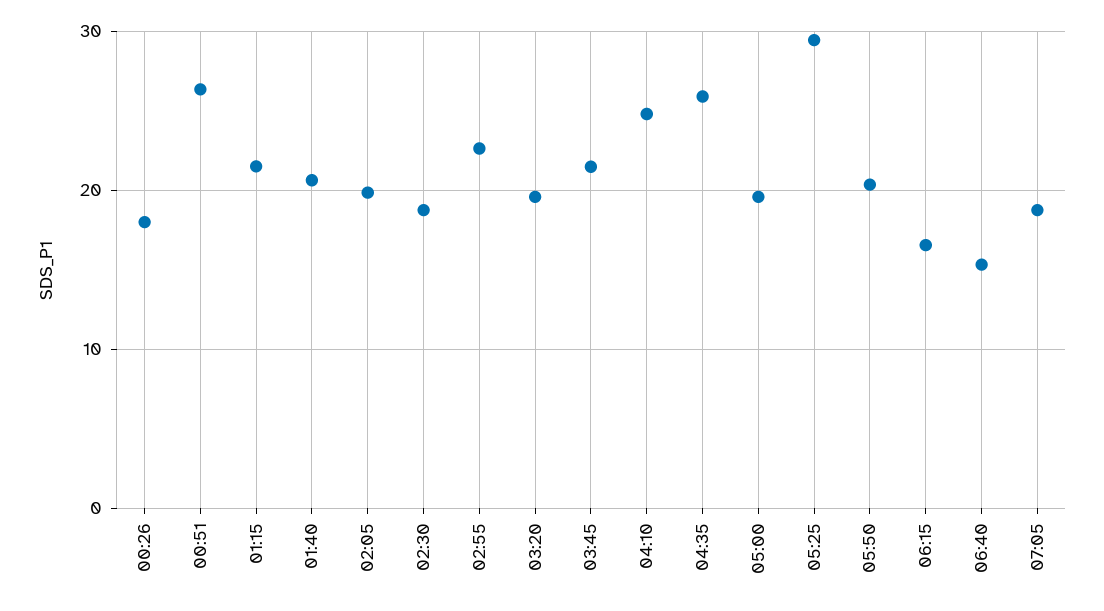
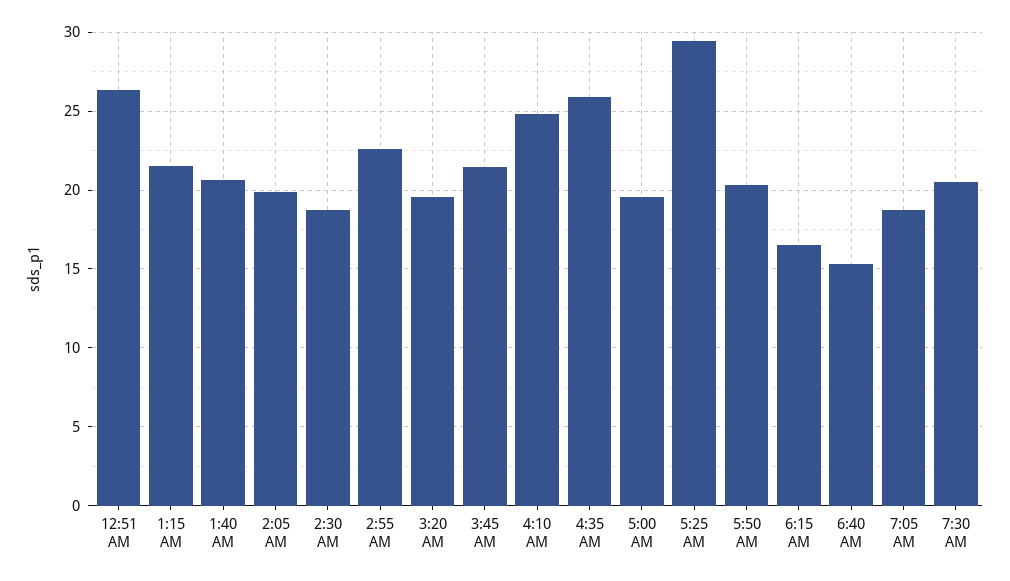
00:26: 18 -> none
7:30 AM: none -> 20.5

